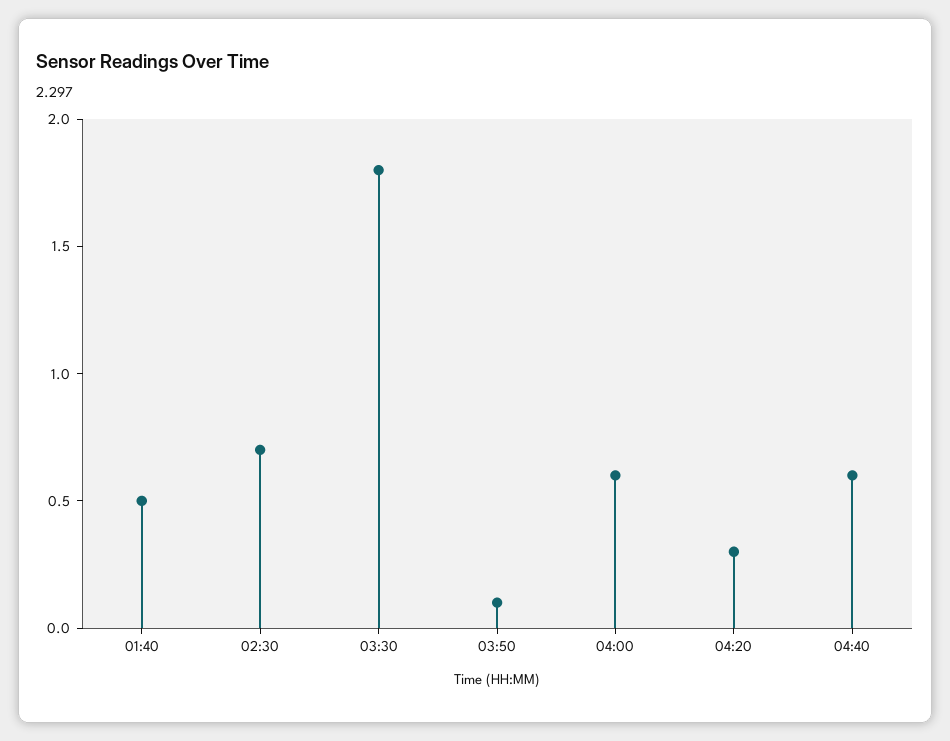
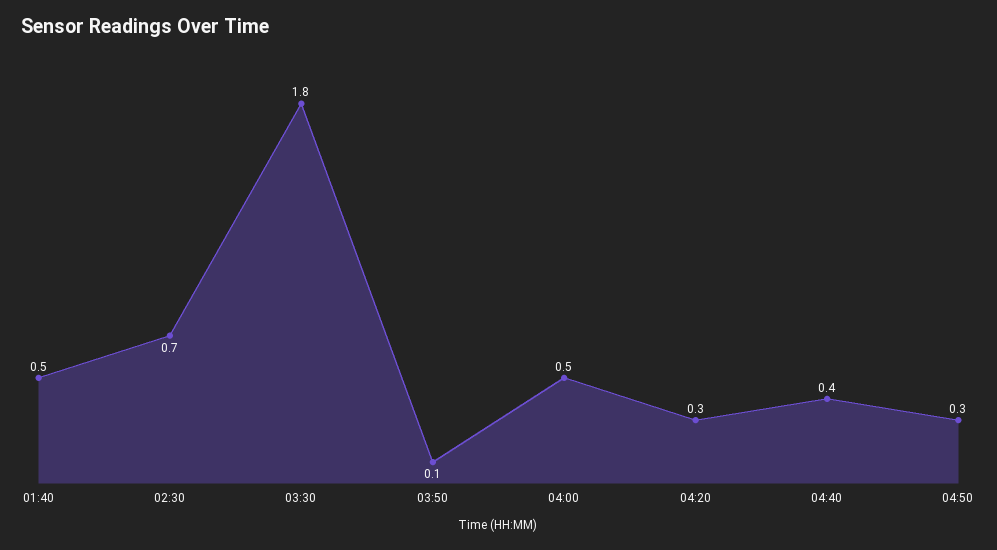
04:00: 0.6 -> 0.5
04:40: 0.6 -> 0.4
04:50: none -> 0.3

